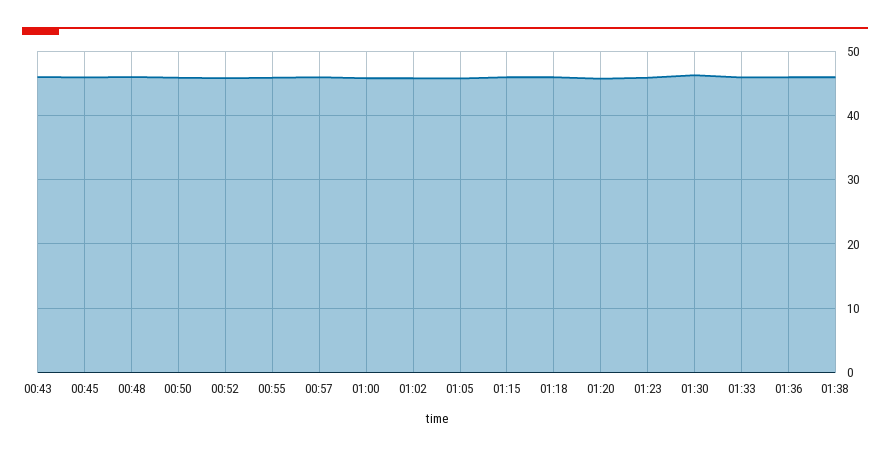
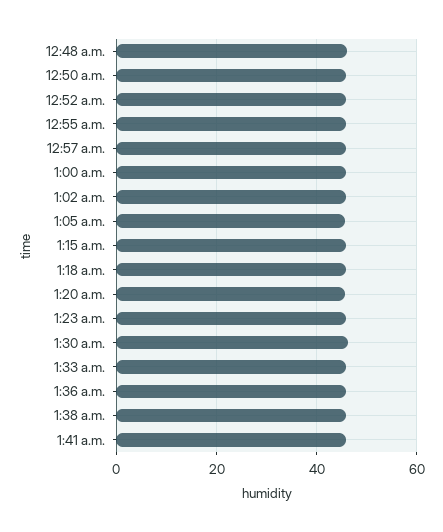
00:43: 46 -> none
00:45: 46 -> none
1:41 a.m.: none -> 46

